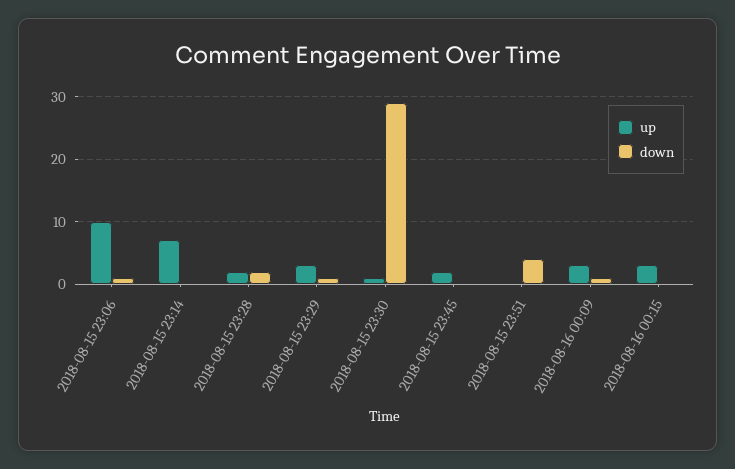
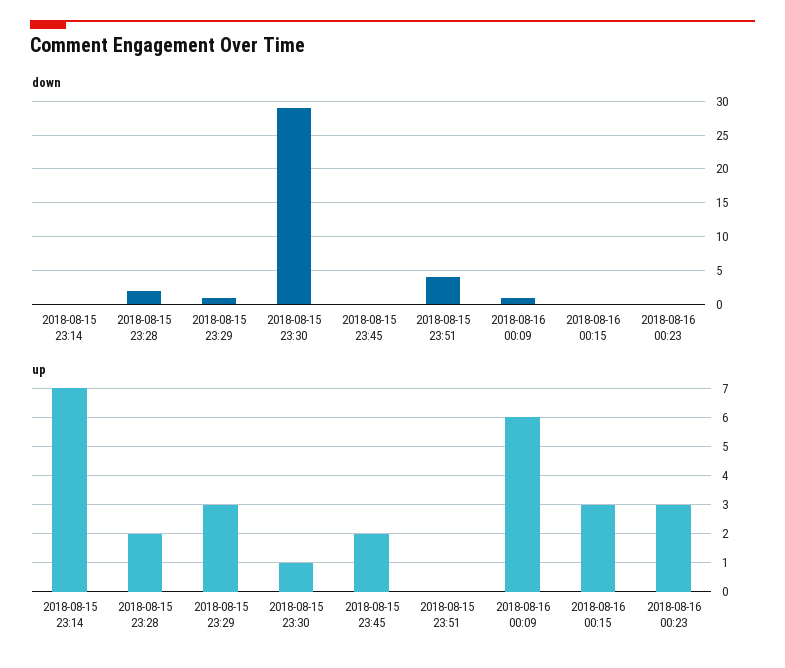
up, 2018-08-15 23:06: 10 -> none
down, 2018-08-15 23:06: 1 -> none
up, 2018-08-16 00:09: 3 -> 6
down, 2018-08-16 00:23: none -> 0
up, 2018-08-16 00:23: none -> 3

